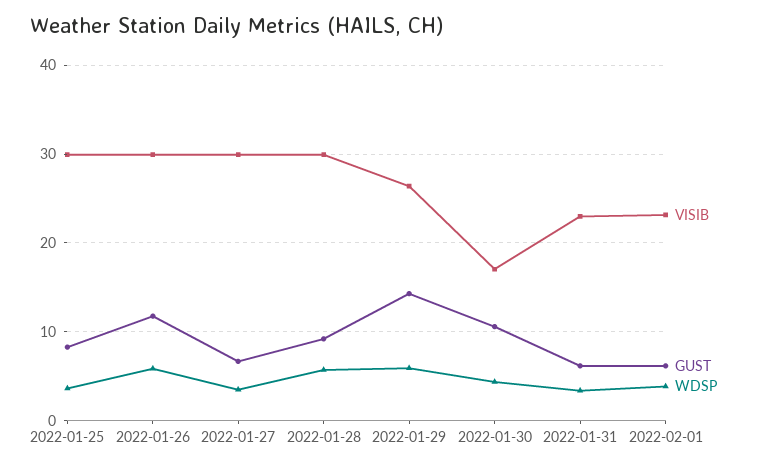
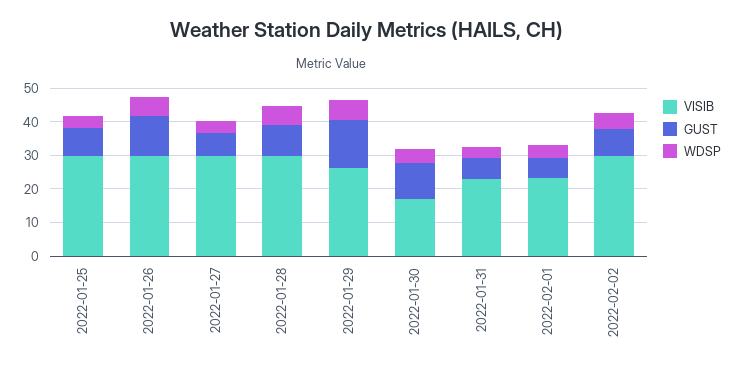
VISIB, 2022-02-02: none -> 30
GUST, 2022-02-02: none -> 7.5
WDSP, 2022-02-02: none -> 5

